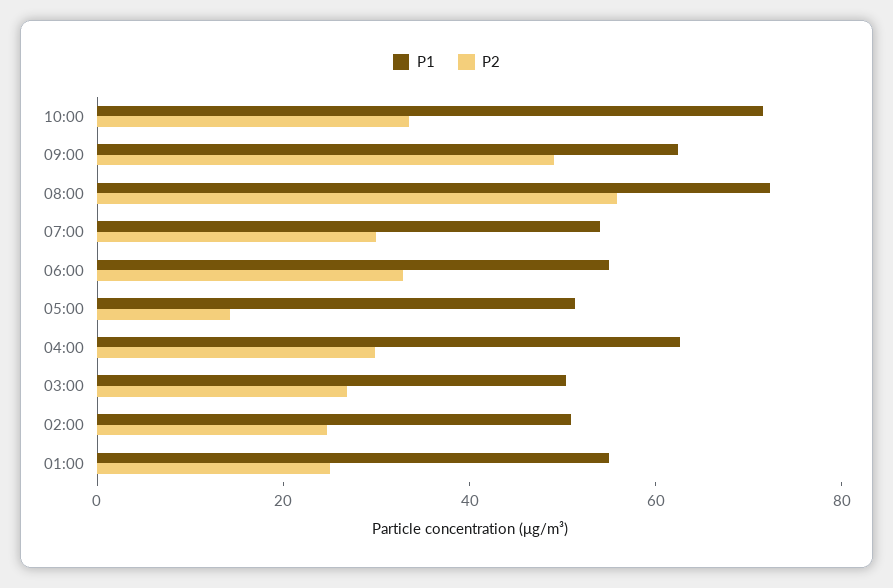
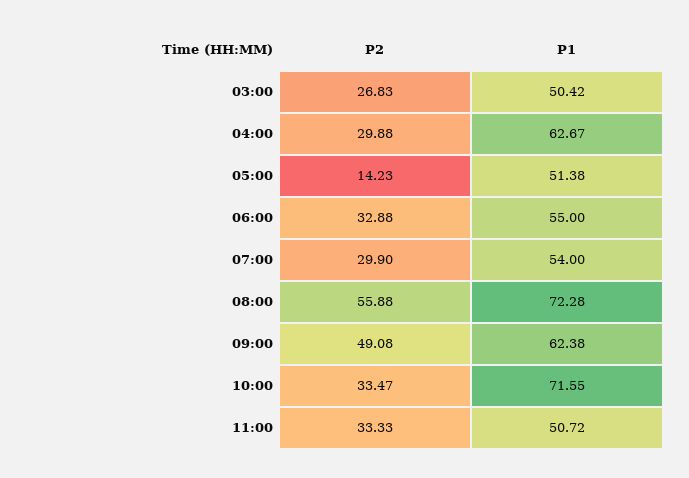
P1, 02:00: 50 -> none
P2, 02:00: 25 -> none
P1, 01:00: 55 -> none
P2, 01:00: 25 -> none
P2, 11:00: none -> 33.33
P1, 11:00: none -> 50.72

